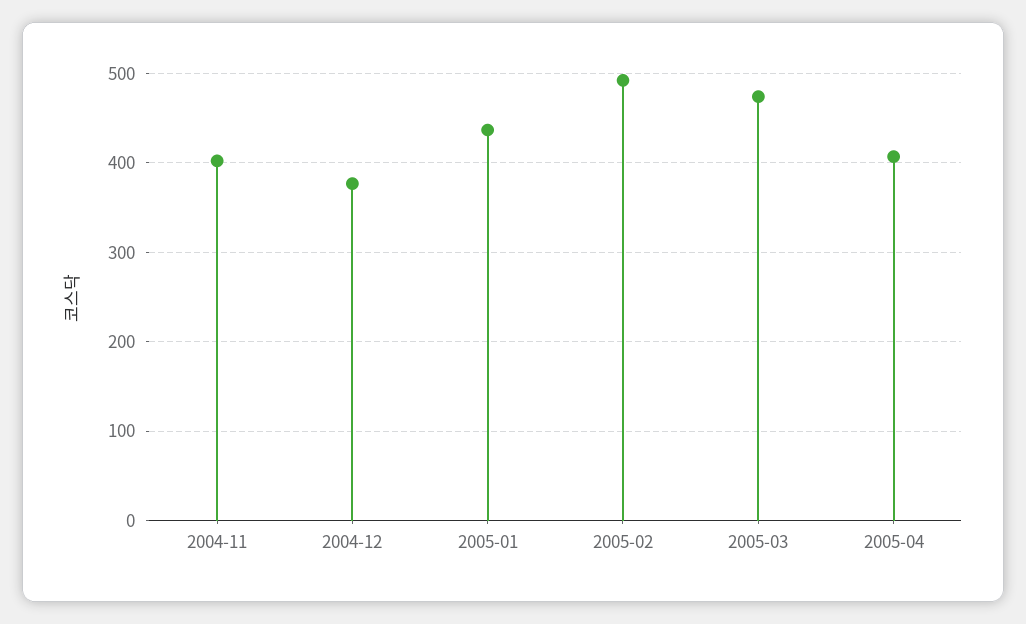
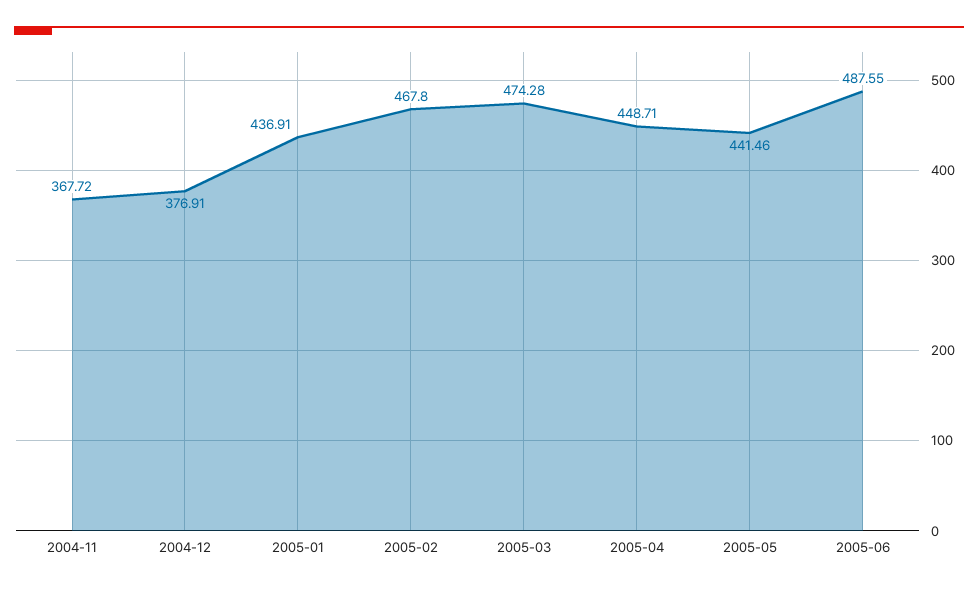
2004-11: 400 -> 367.72
2005-02: 490 -> 467.8
2005-04: 410 -> 448.71
2005-05: none -> 441.46
2005-06: none -> 487.55

